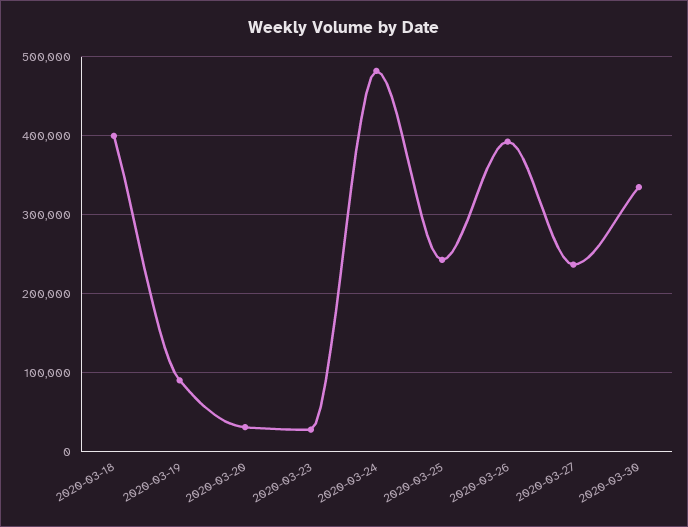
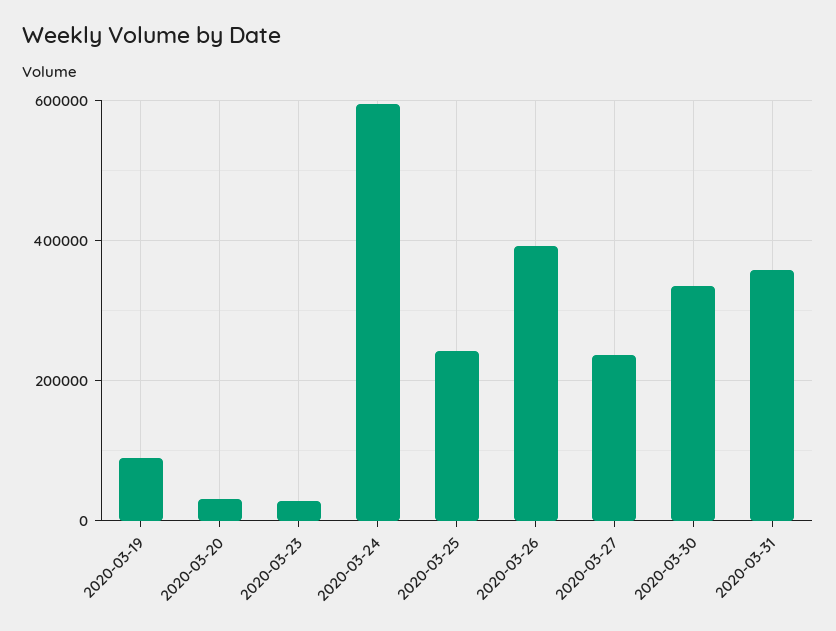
2020-03-18: 400000 -> none
2020-03-24: 480000 -> 600000
2020-03-31: none -> 360000

